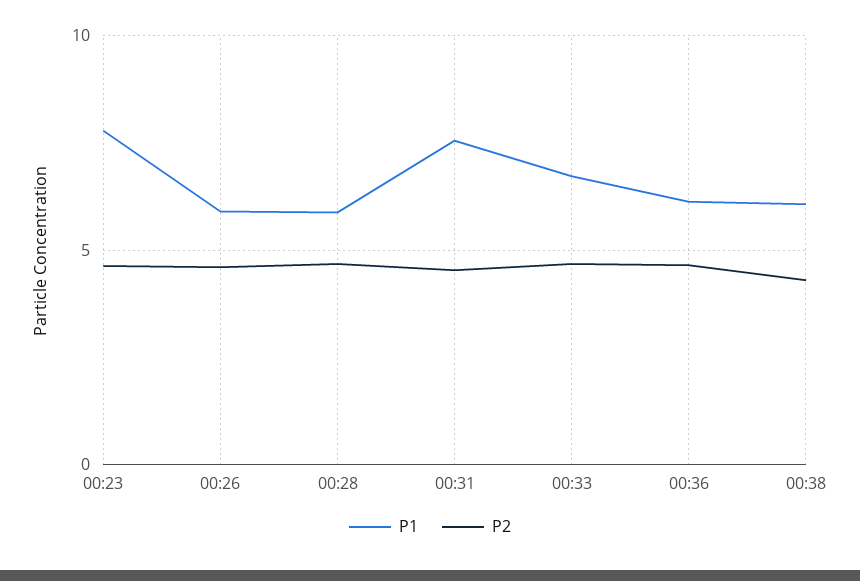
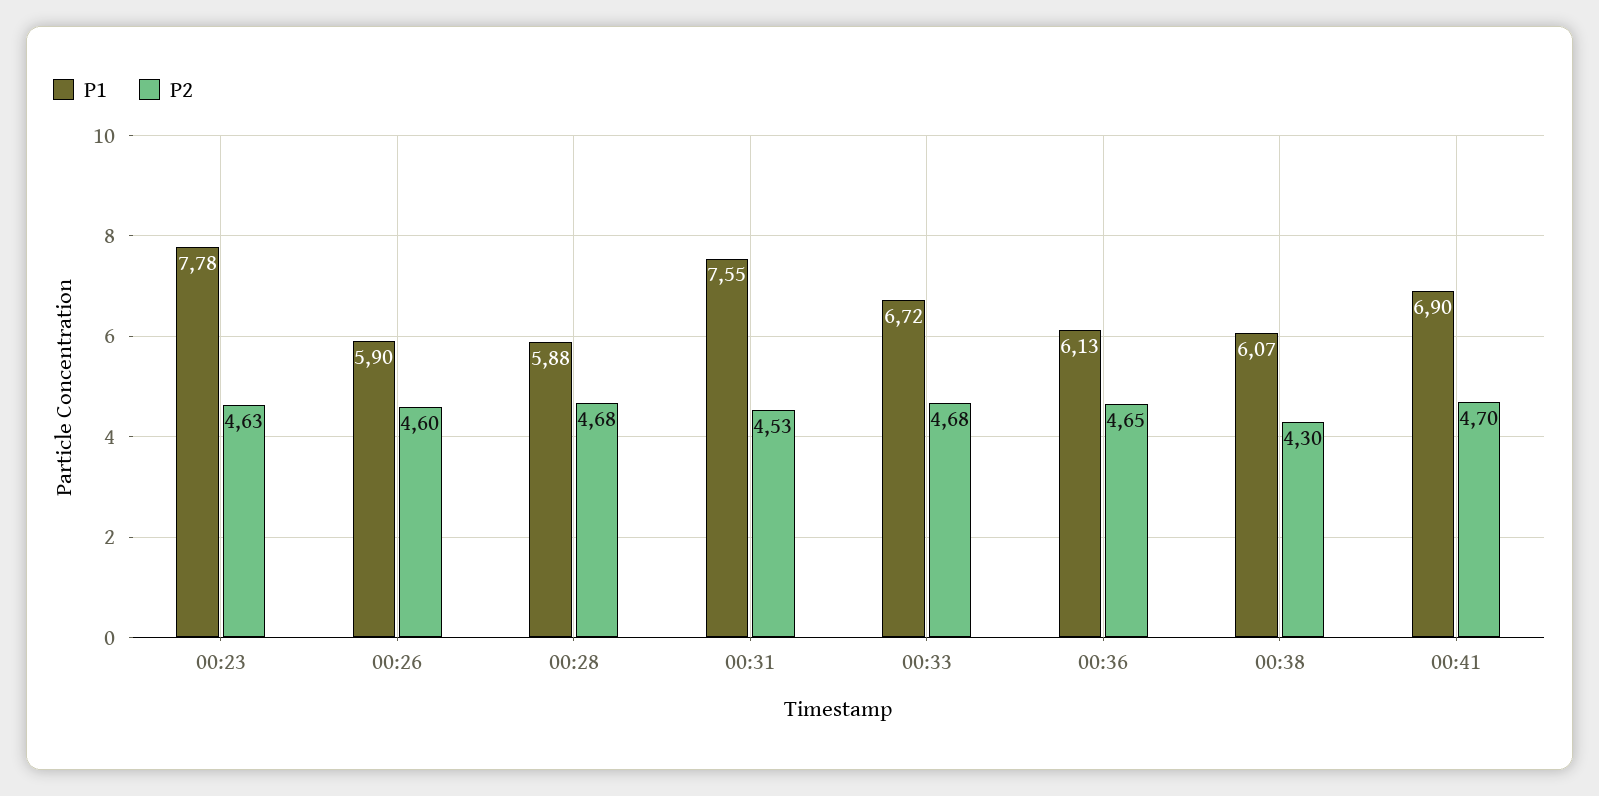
P1, 00:41: none -> 6.9
P2, 00:41: none -> 4.7

